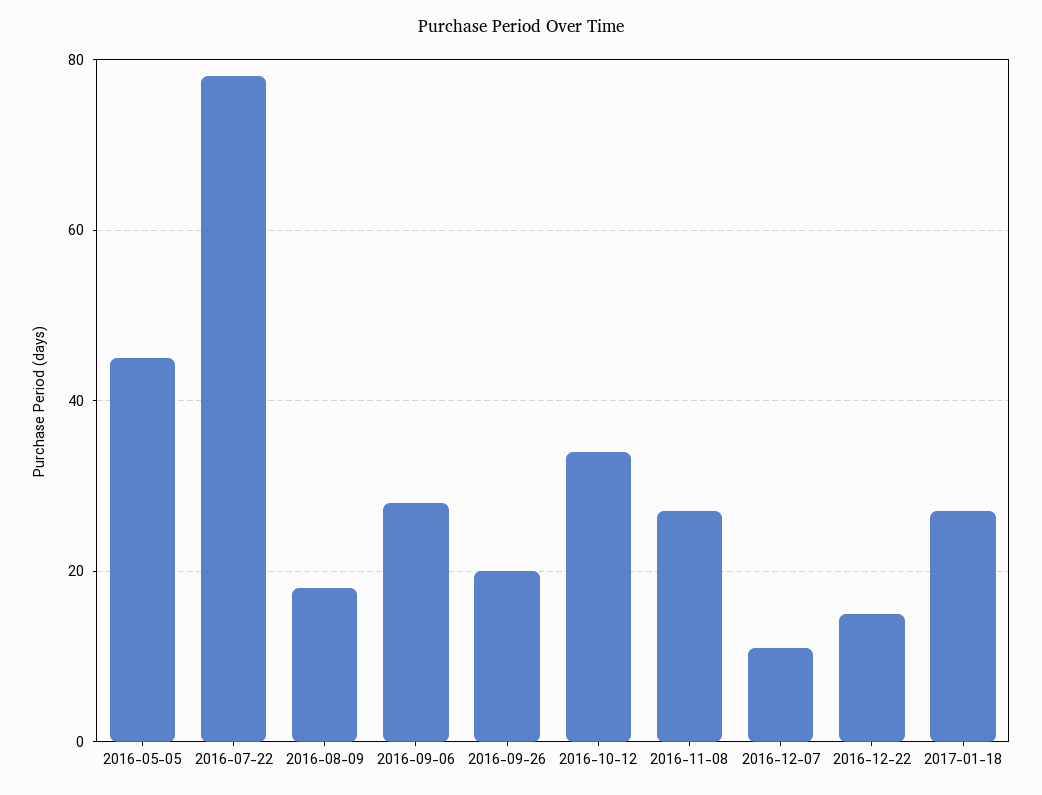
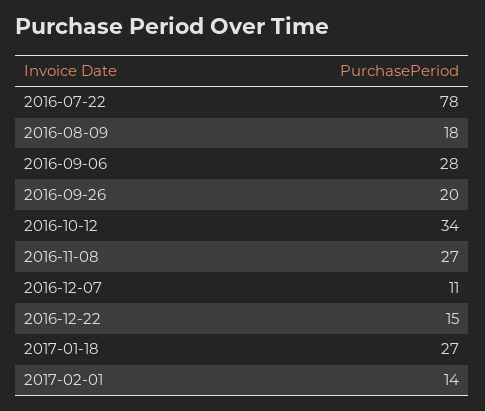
2016-05-05: 45 -> none
2017-02-01: none -> 14

